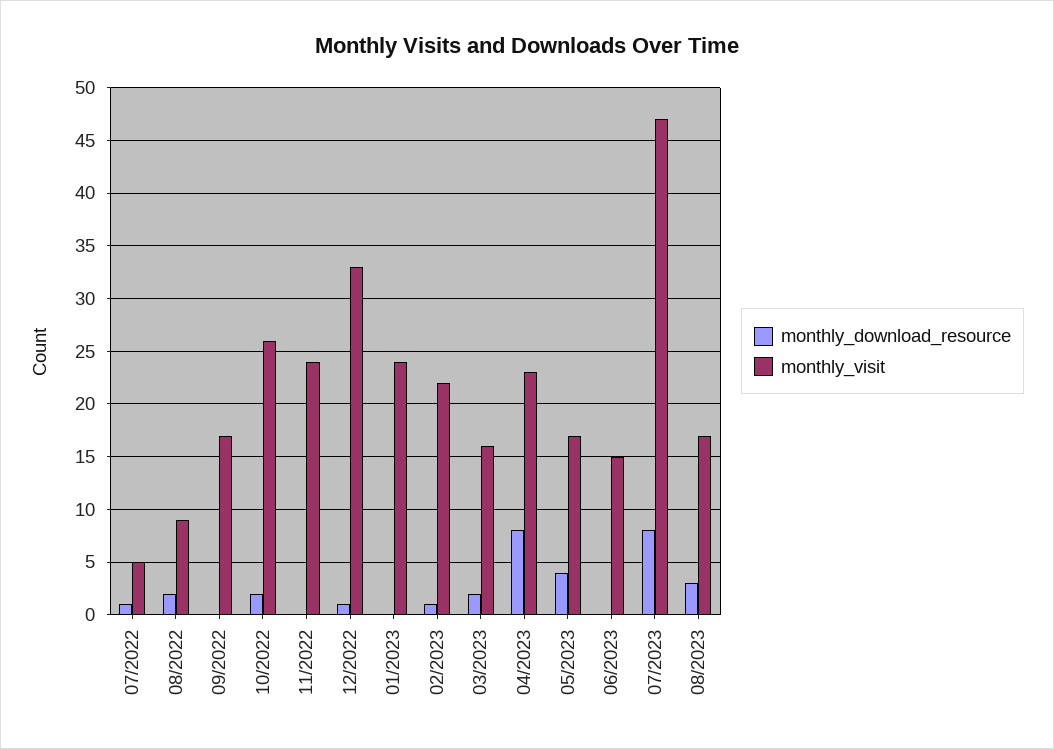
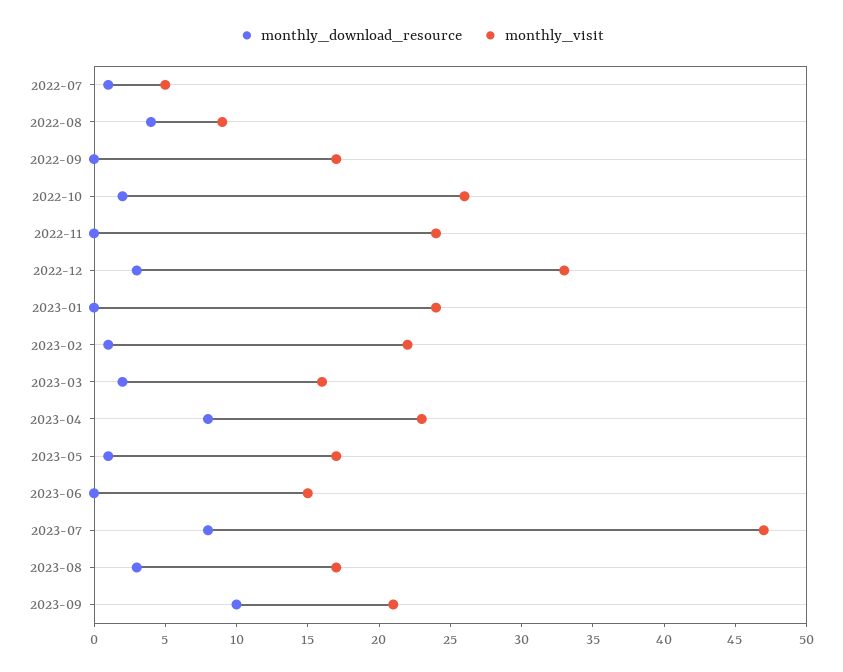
monthly_download_resource, 08/2022: 2 -> 4
monthly_download_resource, 12/2022: 1 -> 3
monthly_download_resource, 05/2023: 4 -> 1
monthly_download_resource, 2023-09: none -> 10
monthly_visit, 2023-09: none -> 21

